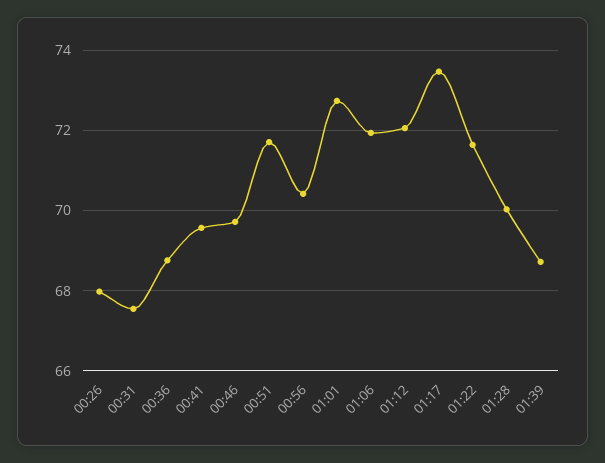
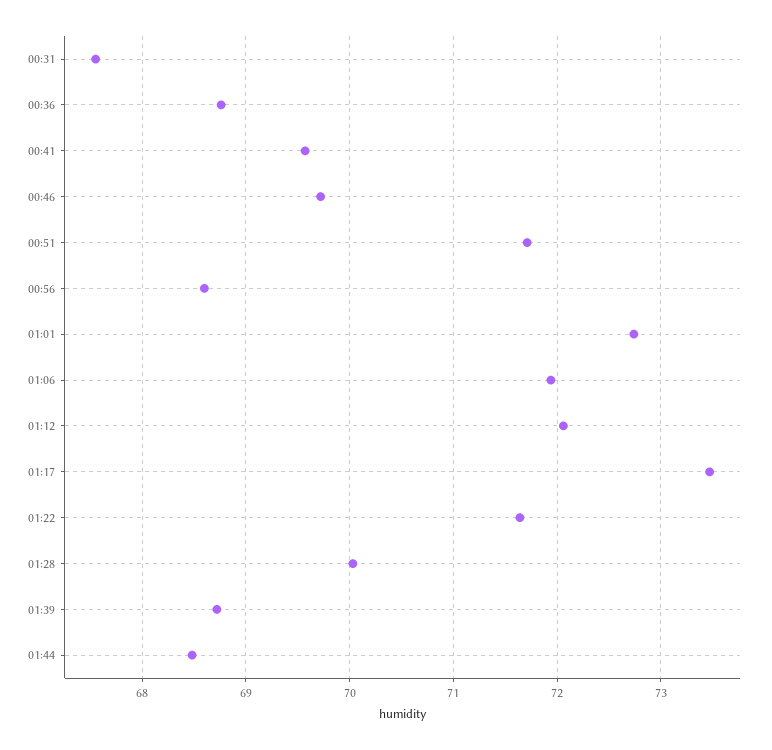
00:26: 68 -> none
00:56: 70.4 -> 68.6
01:44: none -> 68.5

